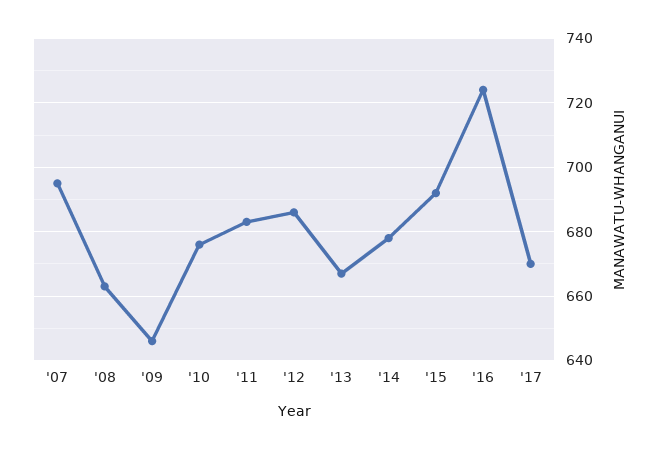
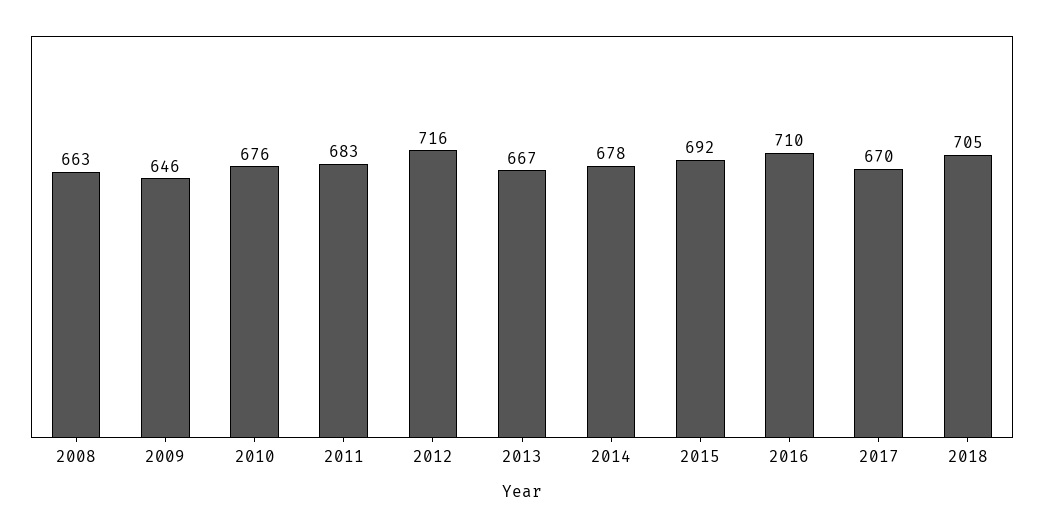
'07: 695 -> none
'12: 685 -> 716
'16: 725 -> 710
2018: none -> 705

